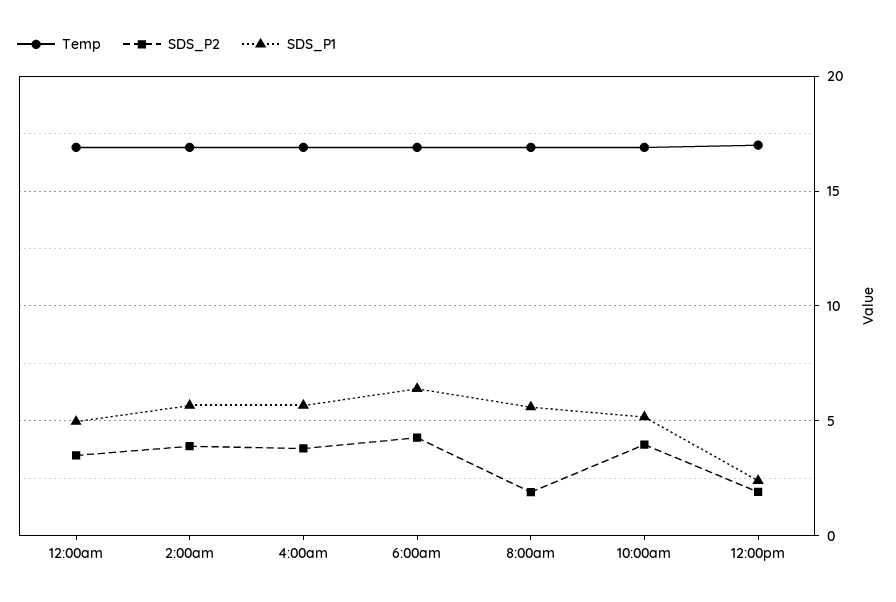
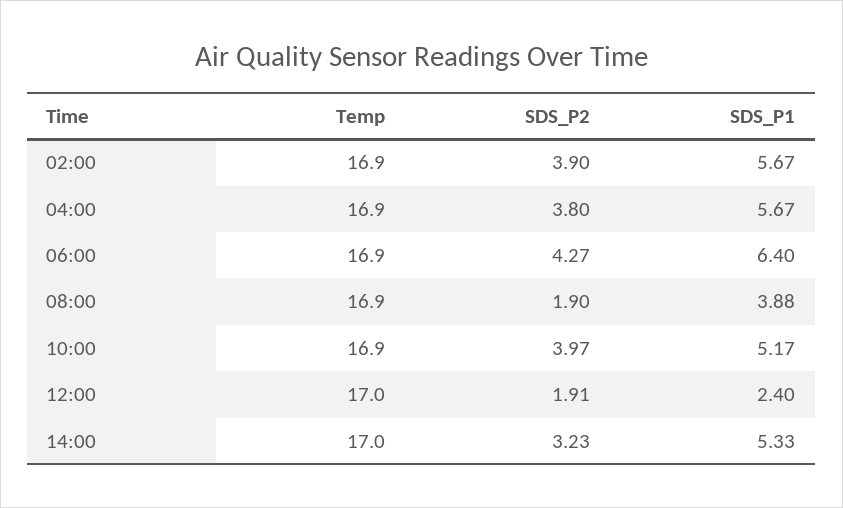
Temp, 12:00am: 17 -> none
SDS_P2, 12:00am: 3.5 -> none
SDS_P1, 12:00am: 5 -> none
SDS_P1, 8:00am: 5.5 -> 3.88
Temp, 14:00: none -> 17
SDS_P2, 14:00: none -> 3.23
SDS_P1, 14:00: none -> 5.33

